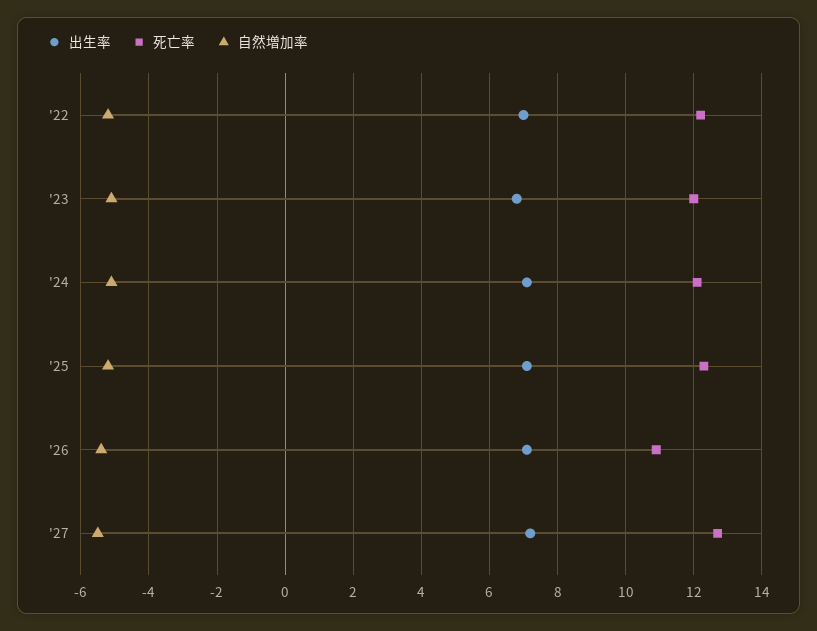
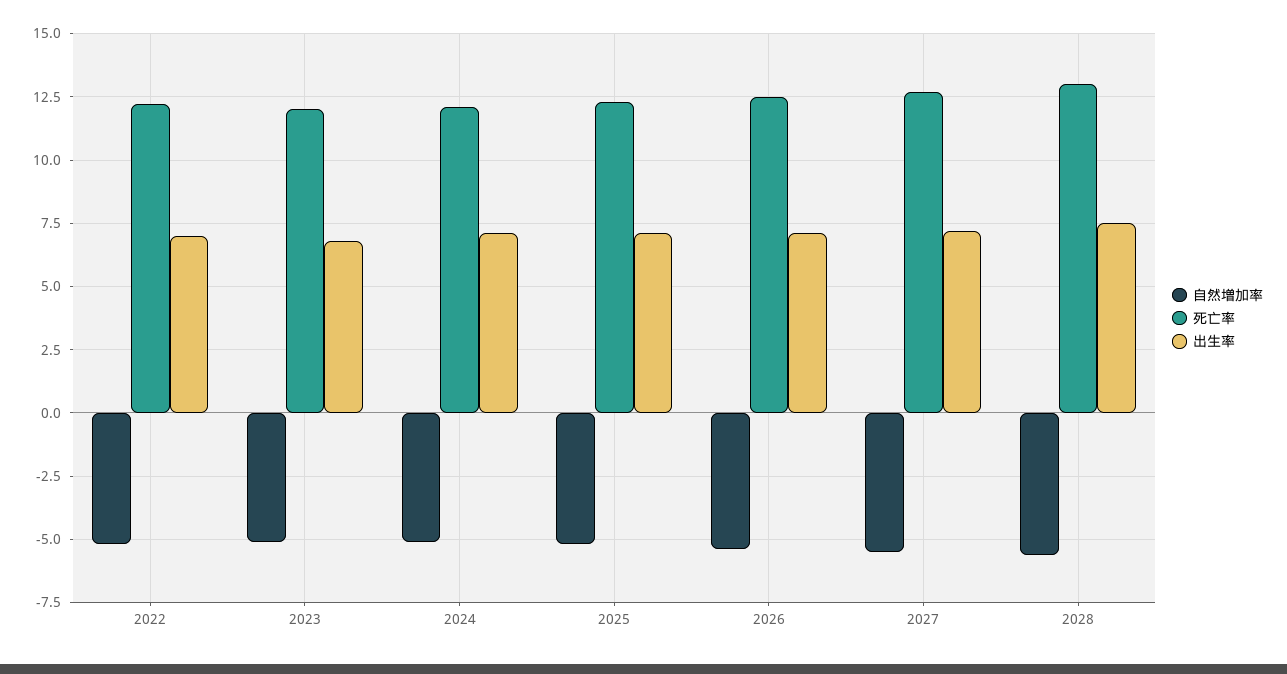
死亡率, '26: 11 -> 12.5
自然増加率, 2028: none -> -5.5
死亡率, 2028: none -> 13
出生率, 2028: none -> 7.5

